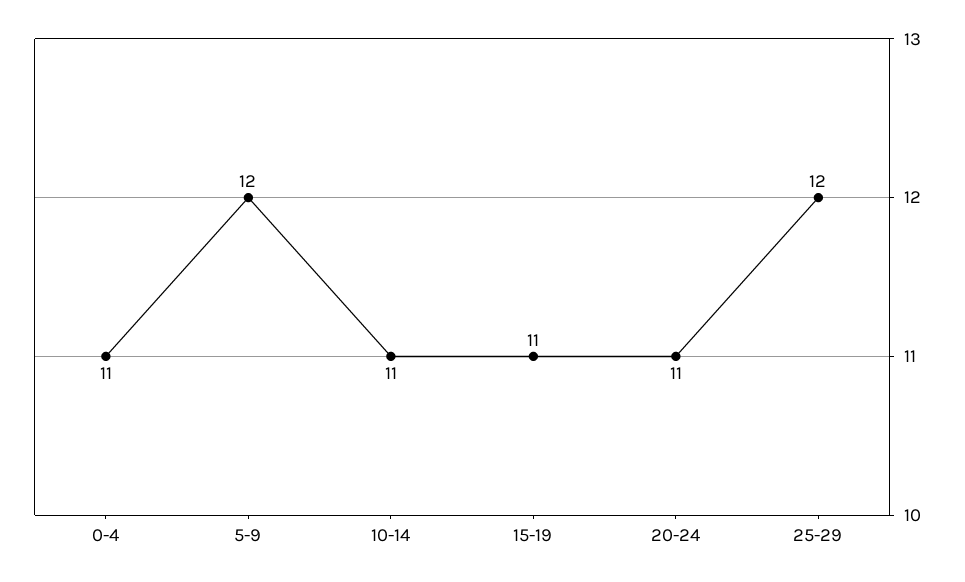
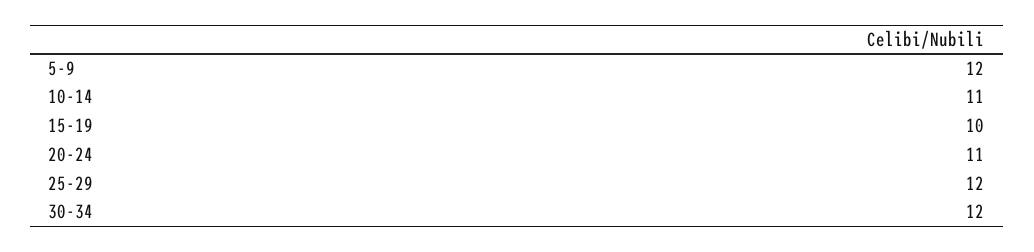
0-4: 11 -> none
15-19: 11 -> 10
30-34: none -> 12

